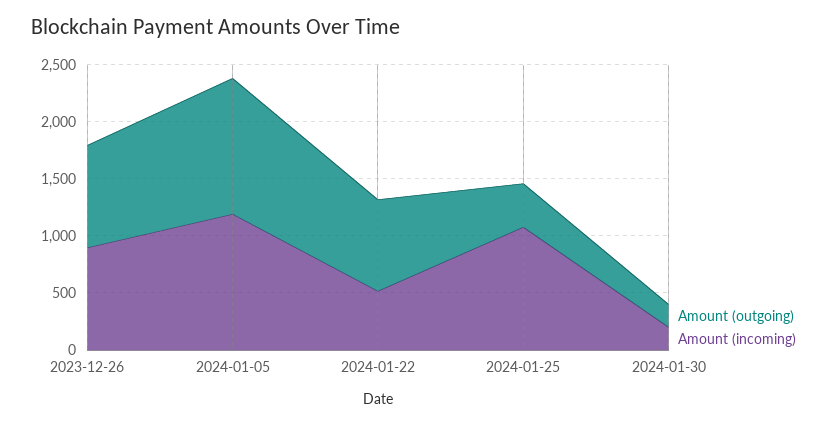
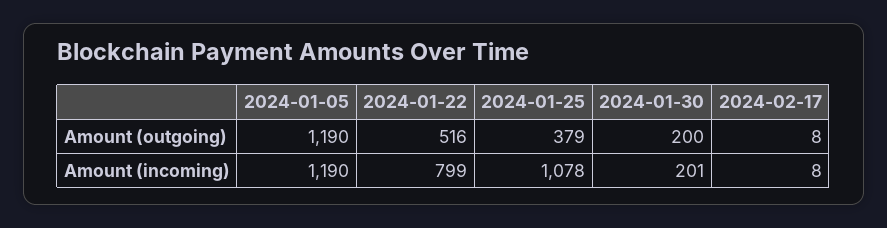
Amount (outgoing), 2023-12-26: 900 -> none
Amount (incoming), 2023-12-26: 900 -> none
Amount (outgoing), 2024-01-22: 800 -> 516
Amount (incoming), 2024-01-22: 500 -> 799
Amount (outgoing), 2024-02-17: none -> 8
Amount (incoming), 2024-02-17: none -> 8

